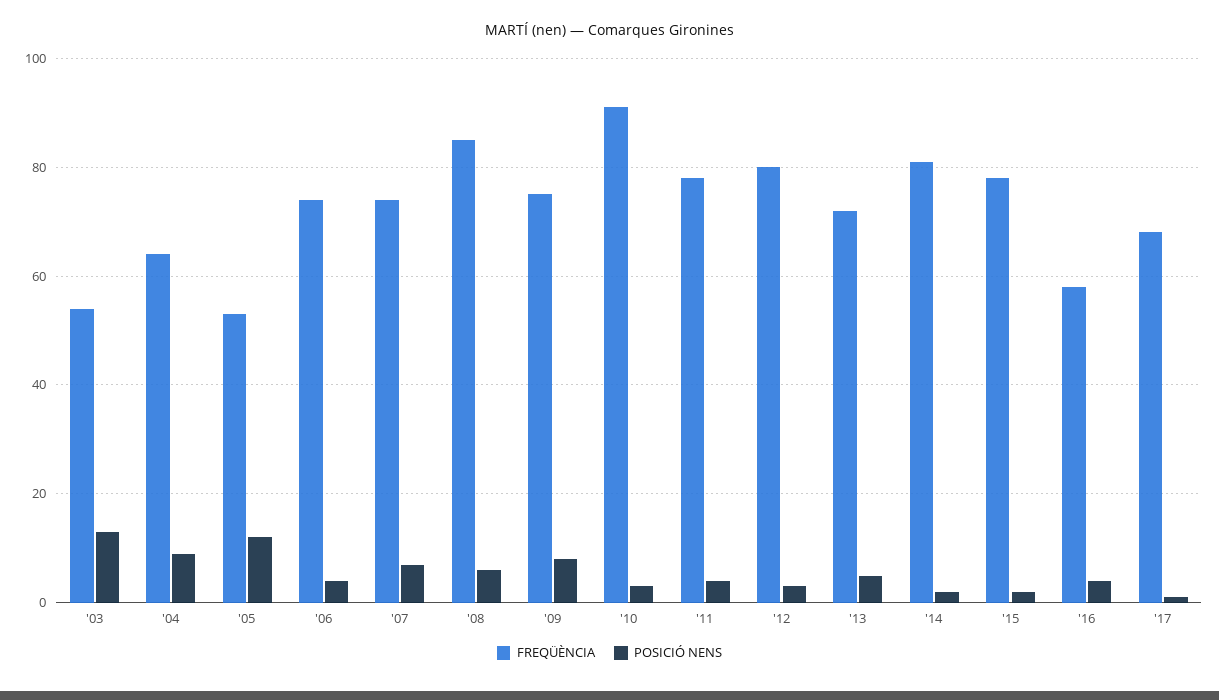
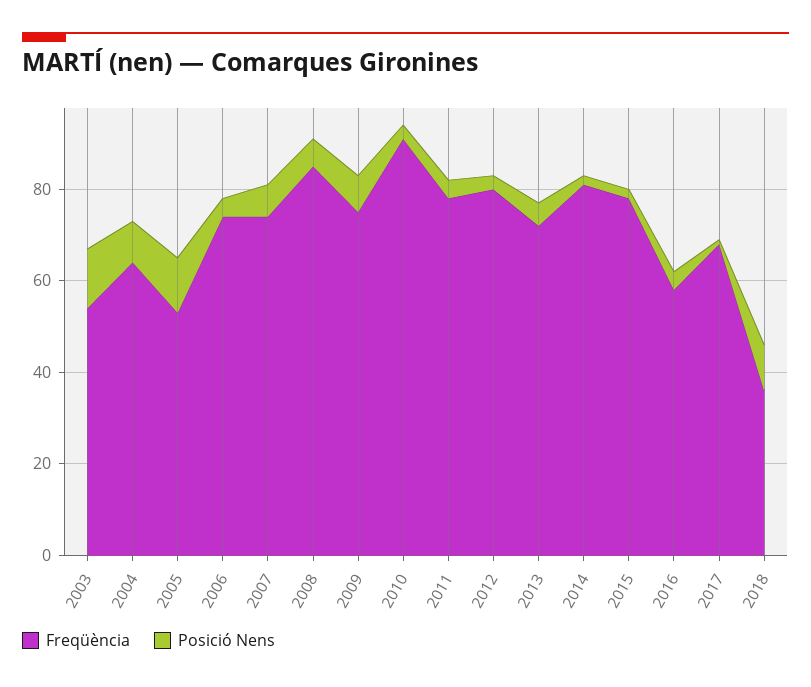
FREQÜÈNCIA, 2018: none -> 35
POSICIÓ NENS, 2018: none -> 10

